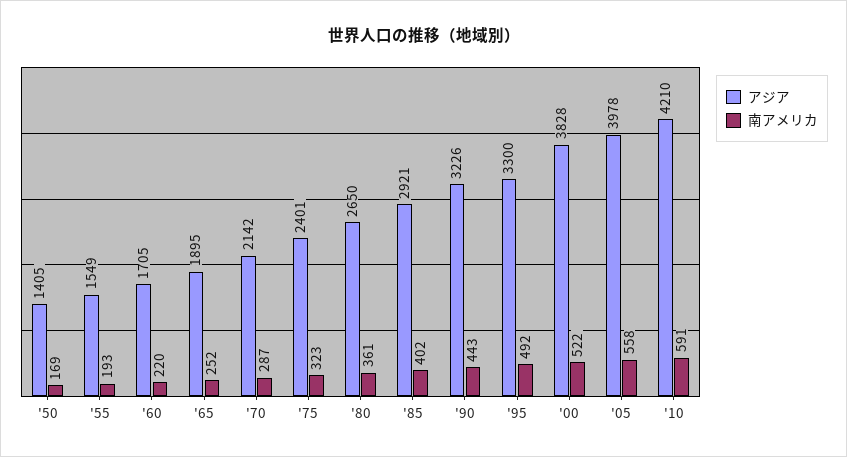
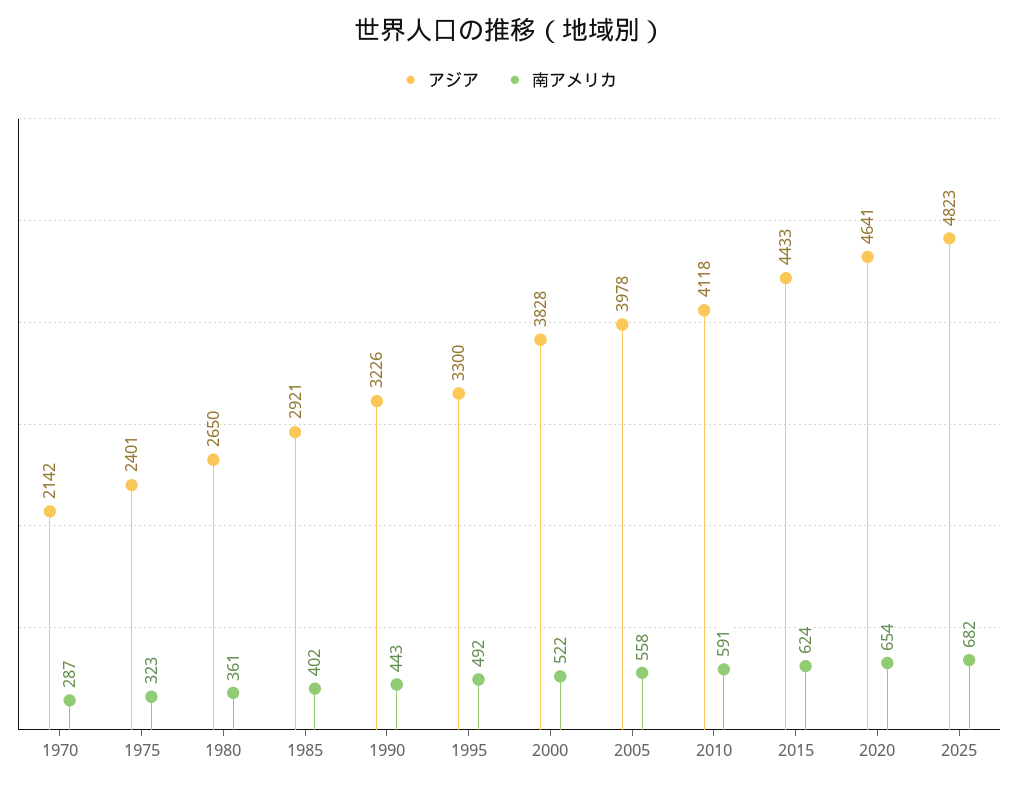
アジア, '50: 1405 -> none
南アメリカ, '50: 169 -> none
アジア, '55: 1549 -> none
南アメリカ, '55: 193 -> none
アジア, '60: 1705 -> none
南アメリカ, '60: 220 -> none
アジア, '65: 1895 -> none
南アメリカ, '65: 252 -> none
アジア, '10: 4210 -> 4118
アジア, 2015: none -> 4433
南アメリカ, 2015: none -> 624
アジア, 2020: none -> 4641
南アメリカ, 2020: none -> 654
アジア, 2025: none -> 4823
南アメリカ, 2025: none -> 682

